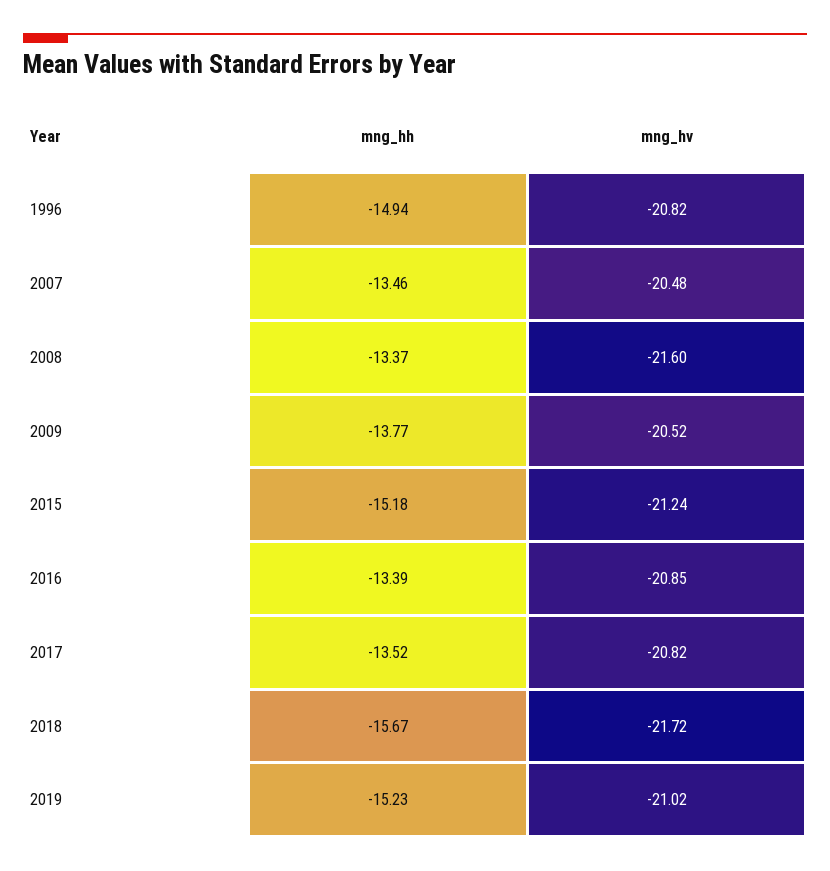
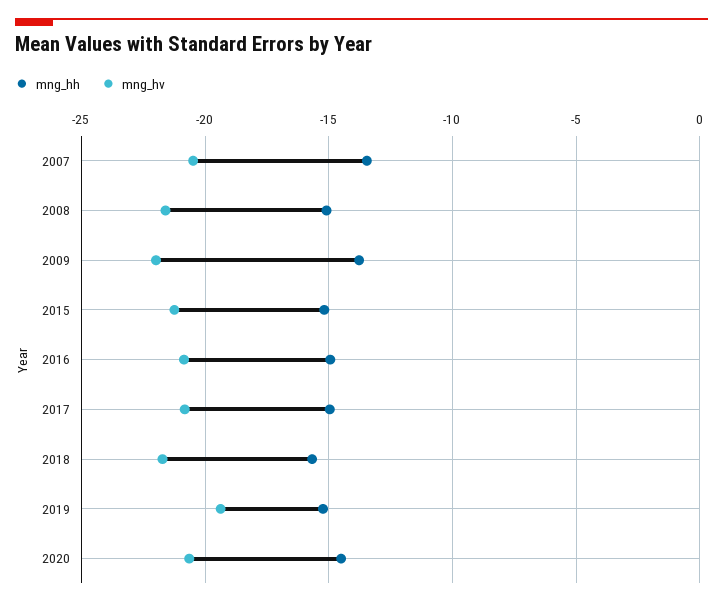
mng_hh, 1996: -14.94 -> none
mng_hv, 1996: -20.82 -> none
mng_hh, 2008: -13.37 -> -15
mng_hv, 2009: -20.52 -> -22
mng_hh, 2016: -13.39 -> -15
mng_hh, 2017: -13.52 -> -15
mng_hv, 2019: -21.02 -> -19.5
mng_hh, 2020: none -> -14.5
mng_hv, 2020: none -> -20.5

